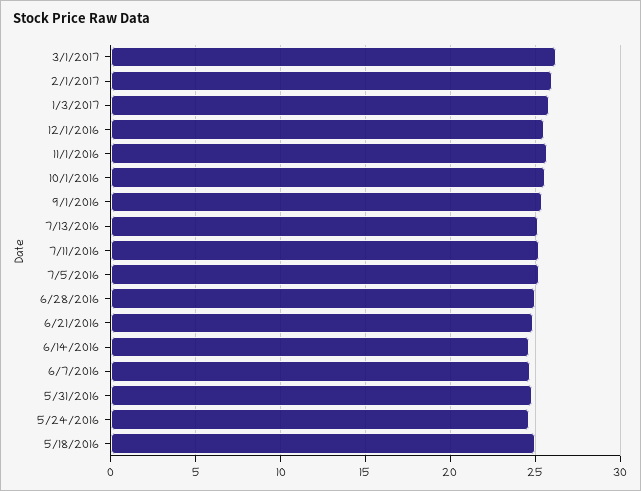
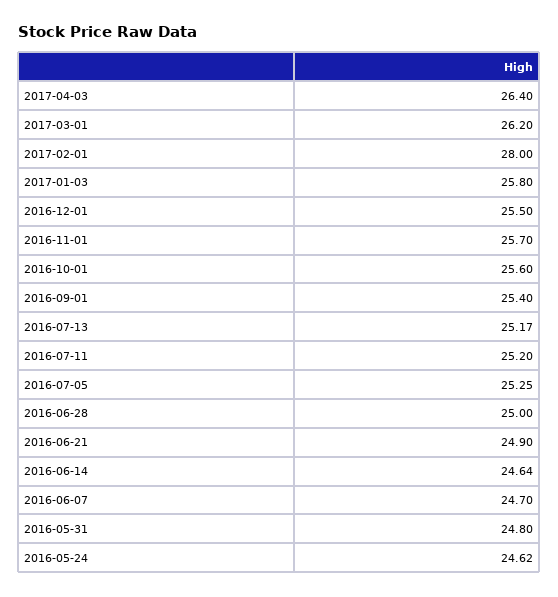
2/1/2017: 26 -> 28
5/18/2016: 25 -> none
2017-04-03: none -> 26.4

